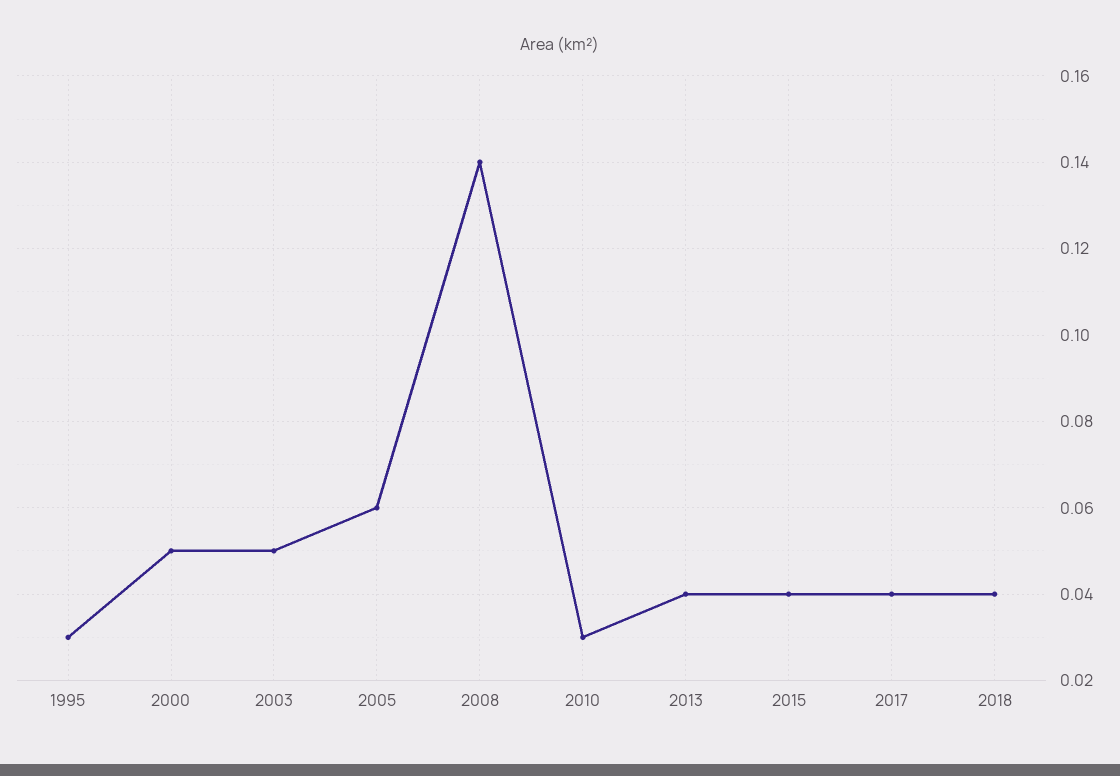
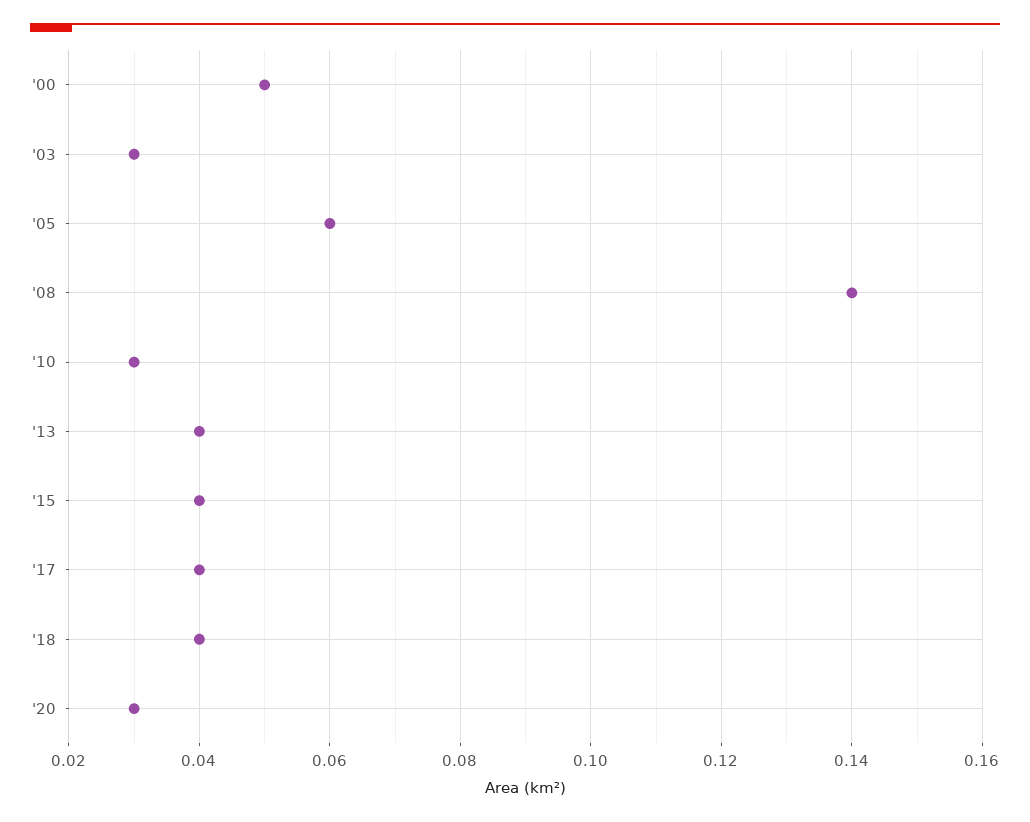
1995: 0.03 -> none
2003: 0.05 -> 0.03
'20: none -> 0.03

